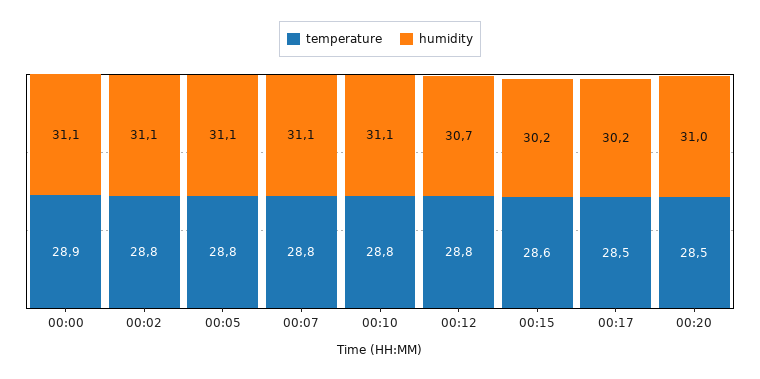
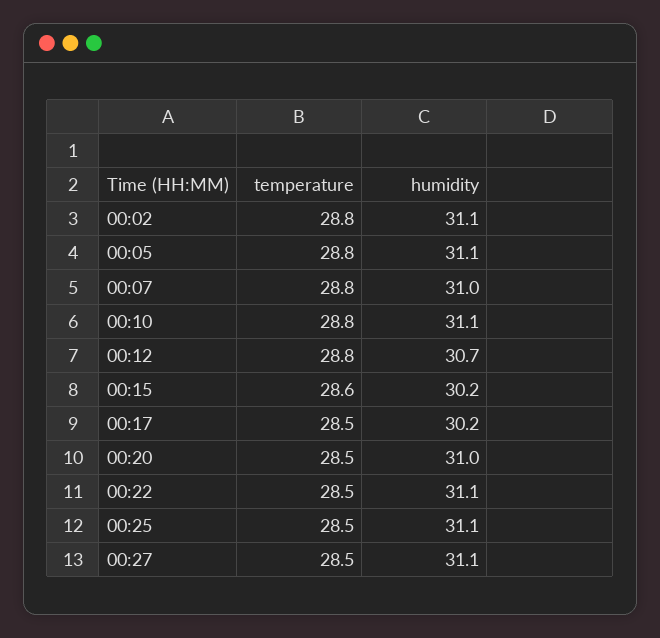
temperature, 00:00: 28.9 -> none
humidity, 00:00: 31.1 -> none
humidity, 00:07: 31.1 -> 31
temperature, 00:22: none -> 28.5
humidity, 00:22: none -> 31.1
temperature, 00:25: none -> 28.5
humidity, 00:25: none -> 31.1
temperature, 00:27: none -> 28.5
humidity, 00:27: none -> 31.1

